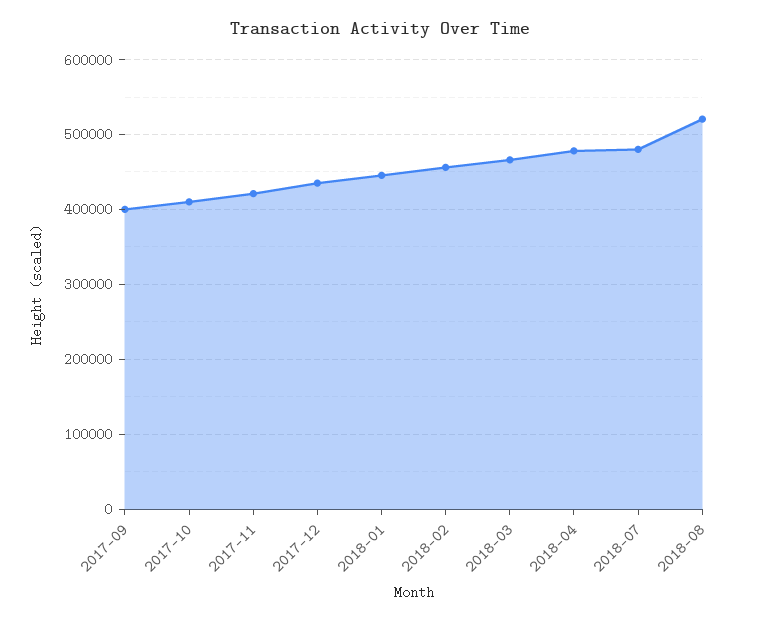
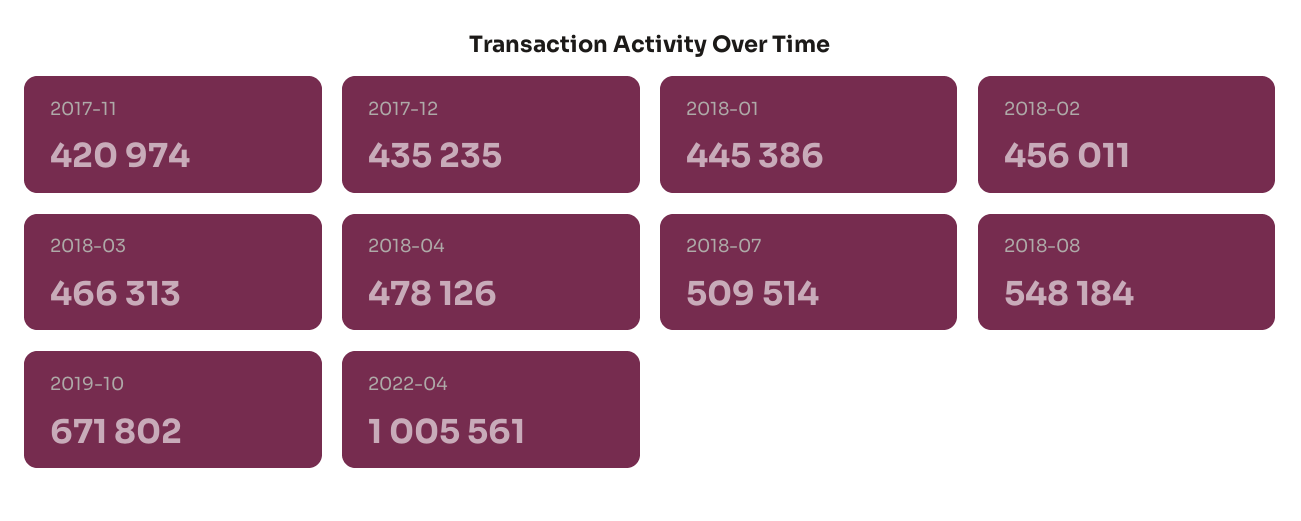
2017-09: 400000 -> none
2017-10: 410000 -> none
2018-07: 480000 -> 509514
2018-08: 520000 -> 548184
2019-10: none -> 671802
2022-04: none -> 1005561

